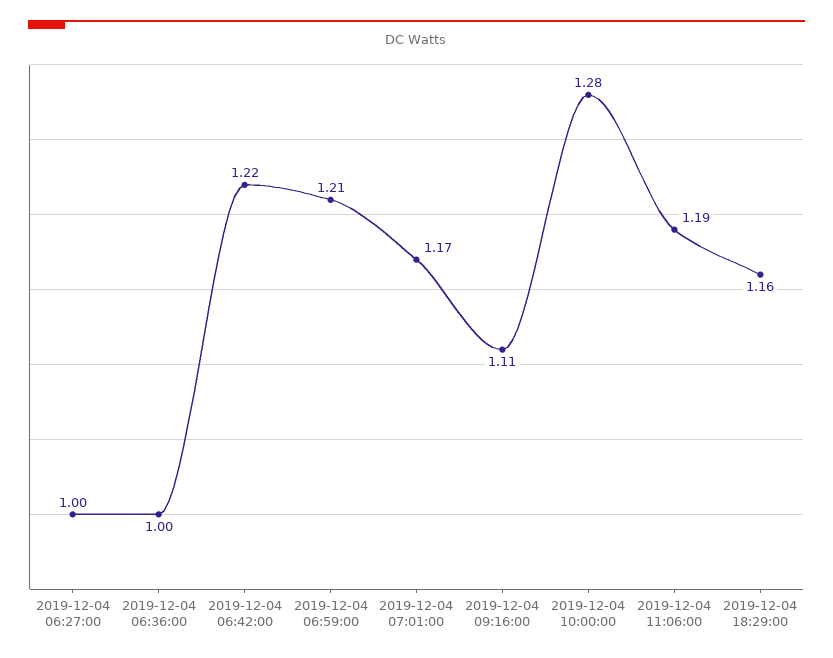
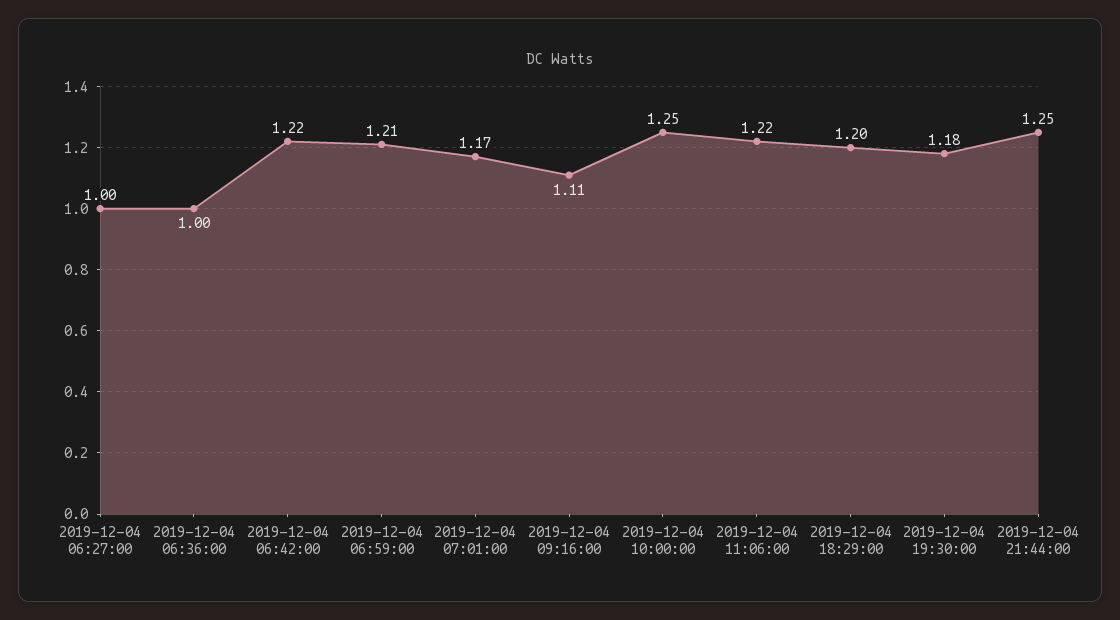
2019-12-04 10:00:00: 1.28 -> 1.25
2019-12-04 11:06:00: 1.19 -> 1.22
2019-12-04 18:29:00: 1.16 -> 1.2
2019-12-04 19:30:00: none -> 1.18
2019-12-04 21:44:00: none -> 1.25

